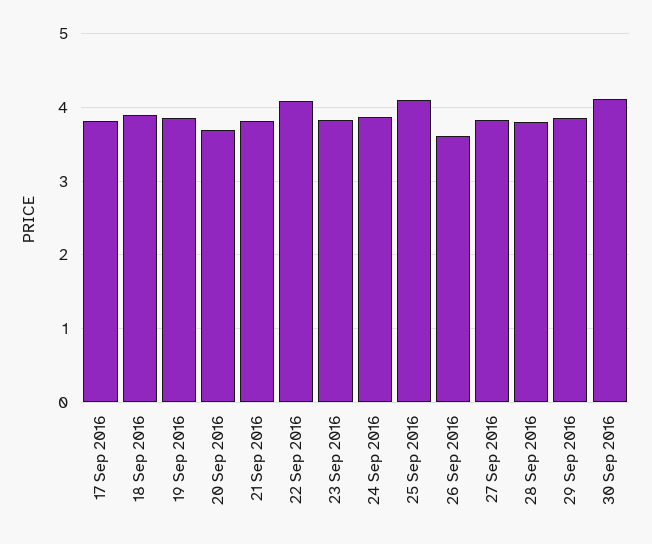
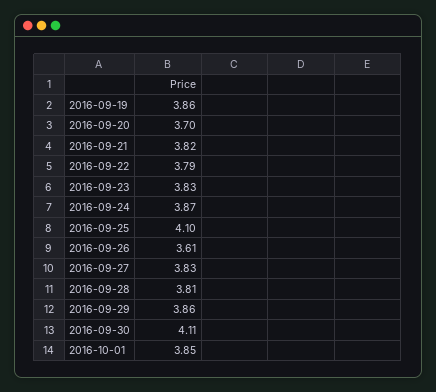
17 Sep 2016: 3.8 -> none
18 Sep 2016: 3.9 -> none
22 Sep 2016: 4.1 -> 3.79
2016-10-01: none -> 3.85

